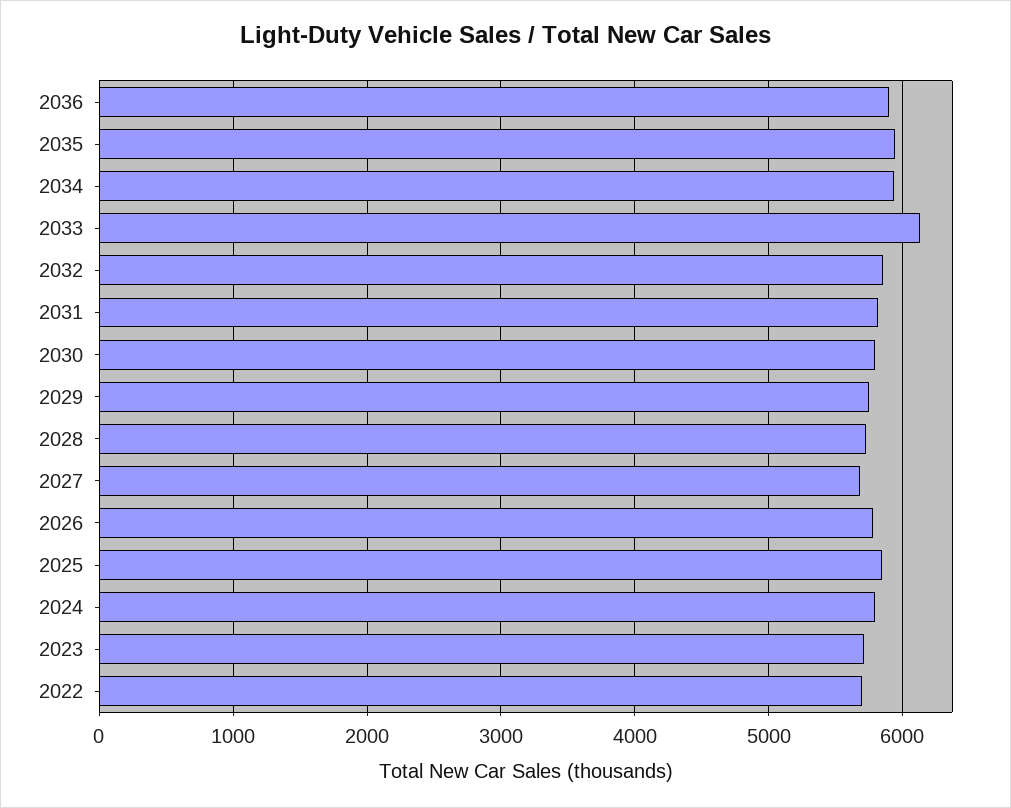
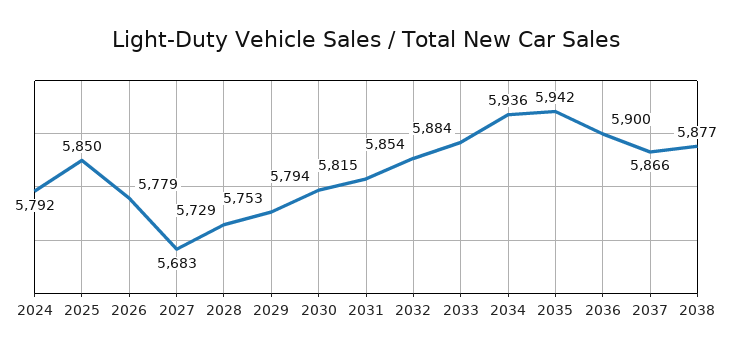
2033: 6100 -> 5884
2023: 5700 -> none
2022: 5700 -> none
2037: none -> 5866
2038: none -> 5877

